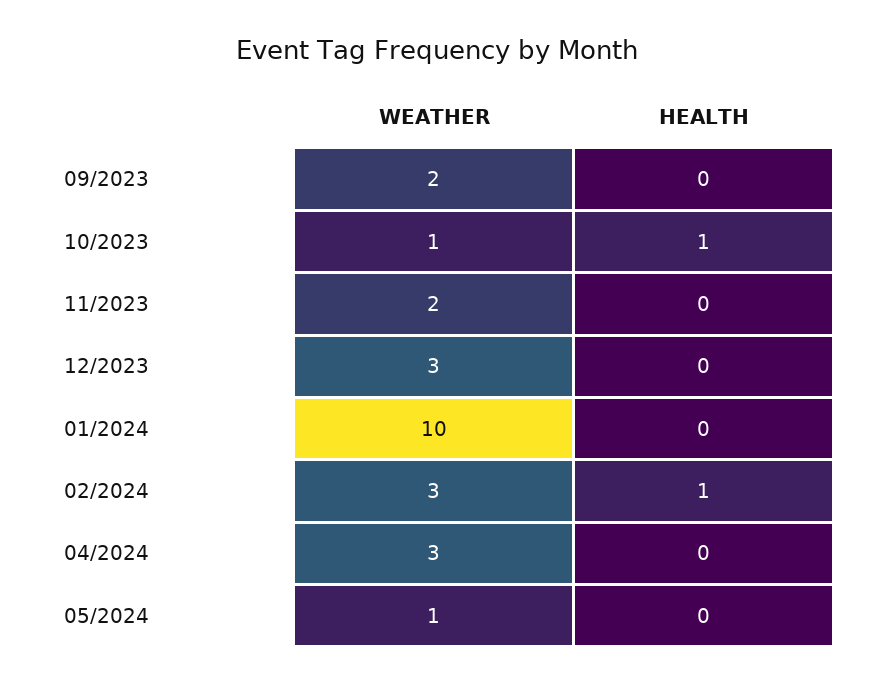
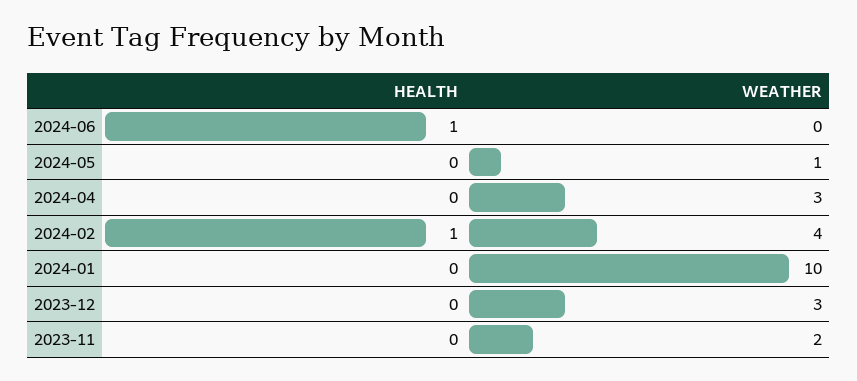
WEATHER, 09/2023: 2 -> none
HEALTH, 09/2023: 0 -> none
WEATHER, 10/2023: 1 -> none
HEALTH, 10/2023: 1 -> none
WEATHER, 02/2024: 3 -> 4
HEALTH, 2024-06: none -> 1
WEATHER, 2024-06: none -> 0

